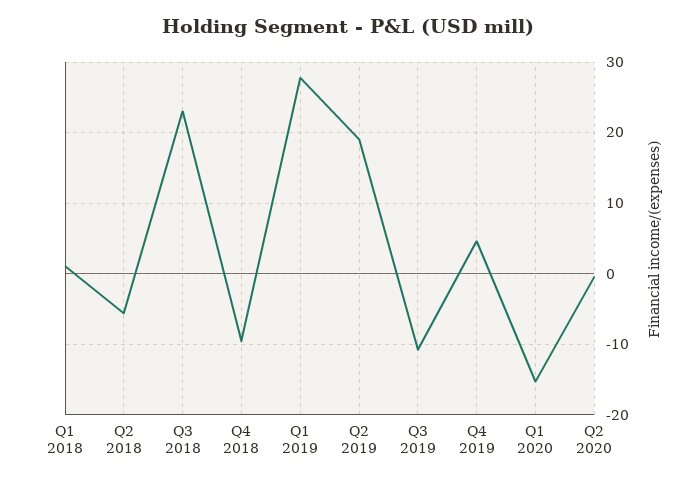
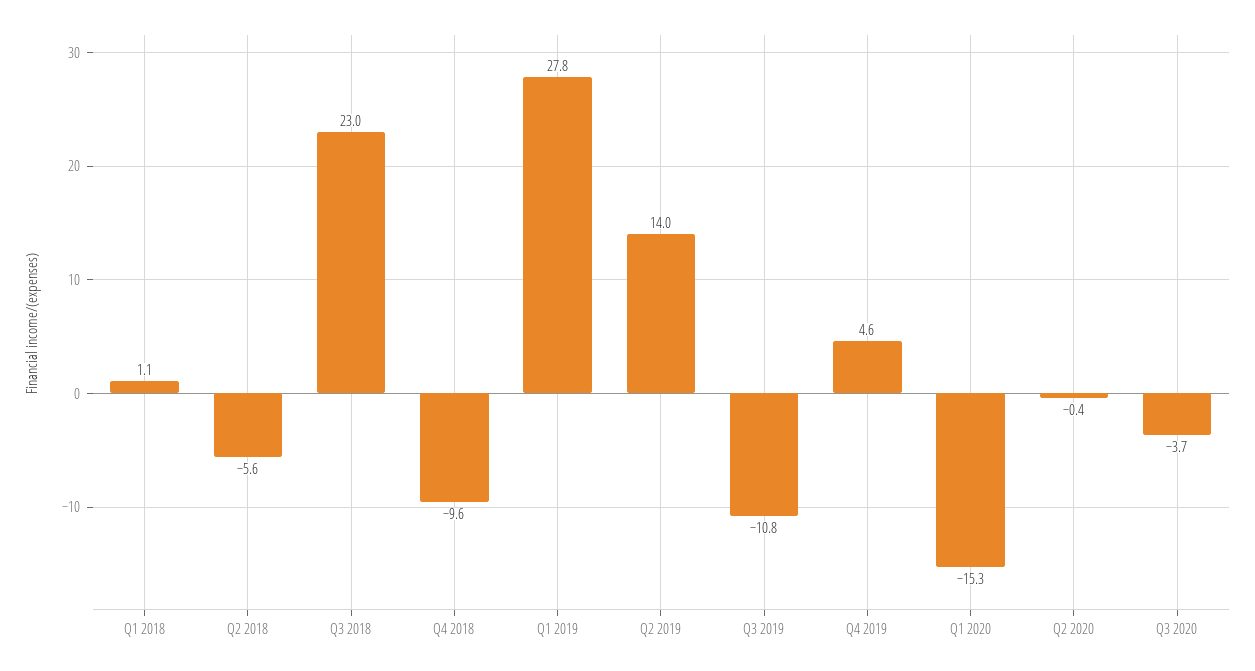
Q2 2019: 19 -> 14
Q3 2020: none -> -3.7

